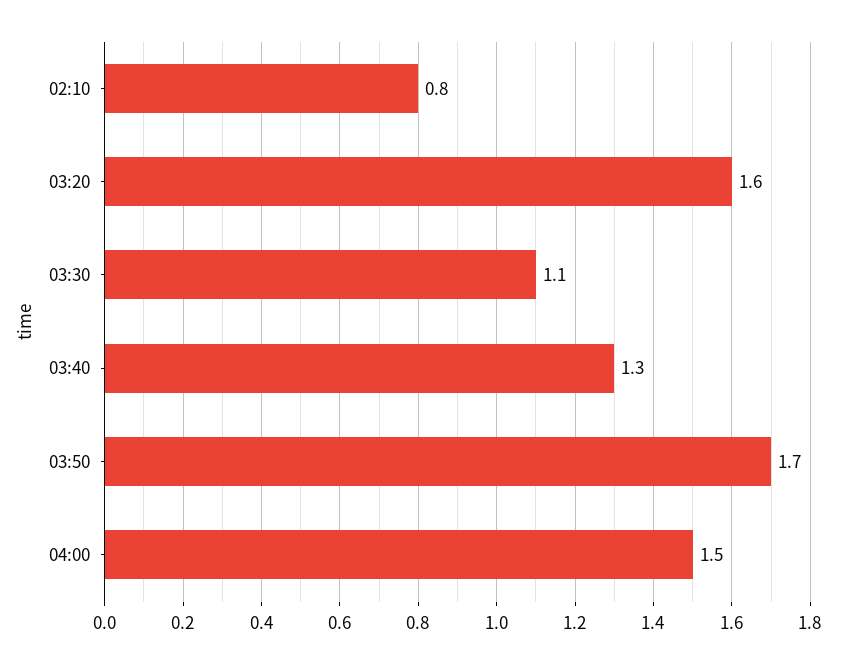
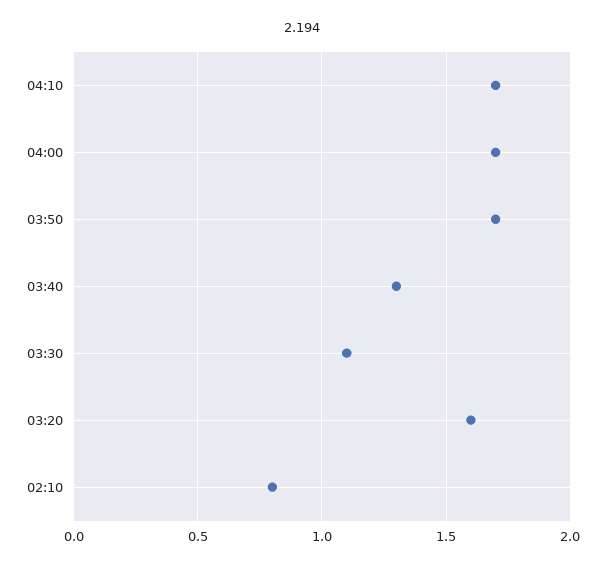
04:00: 1.5 -> 1.7
04:10: none -> 1.7

